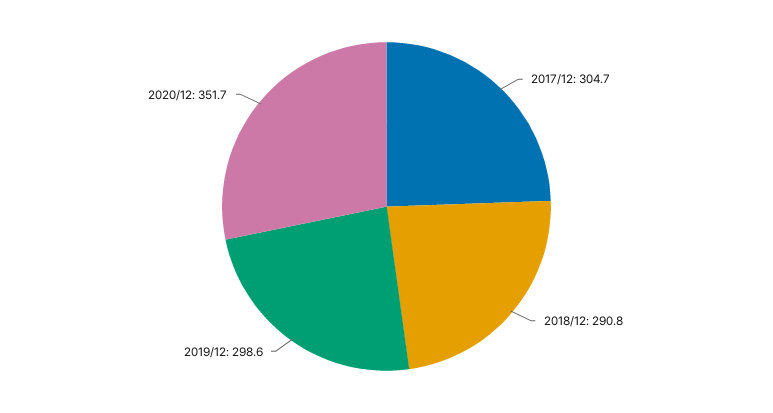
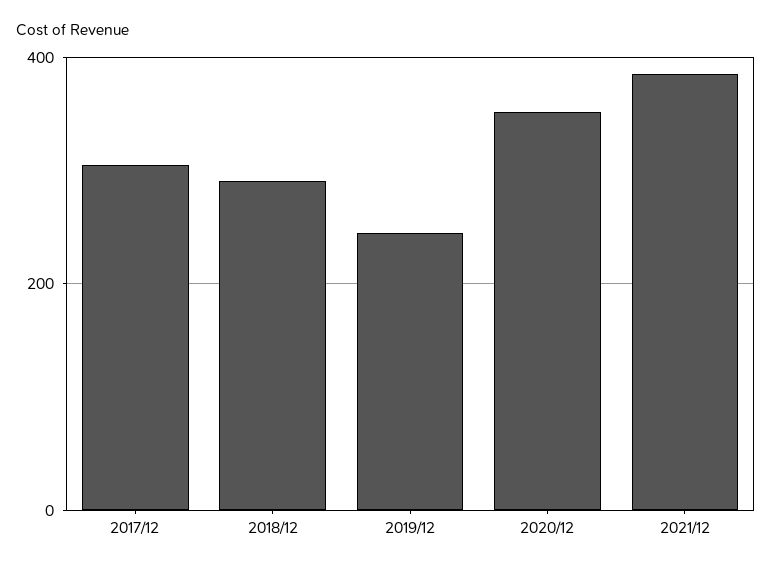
2019/12: 298.6 -> 240
2021/12: none -> 380

